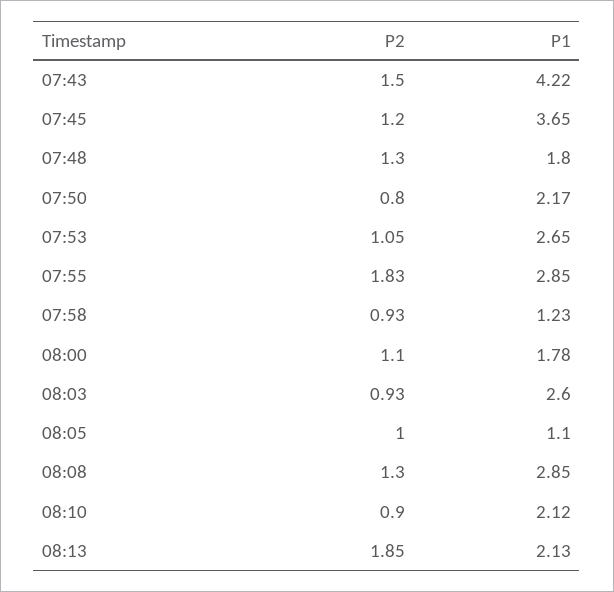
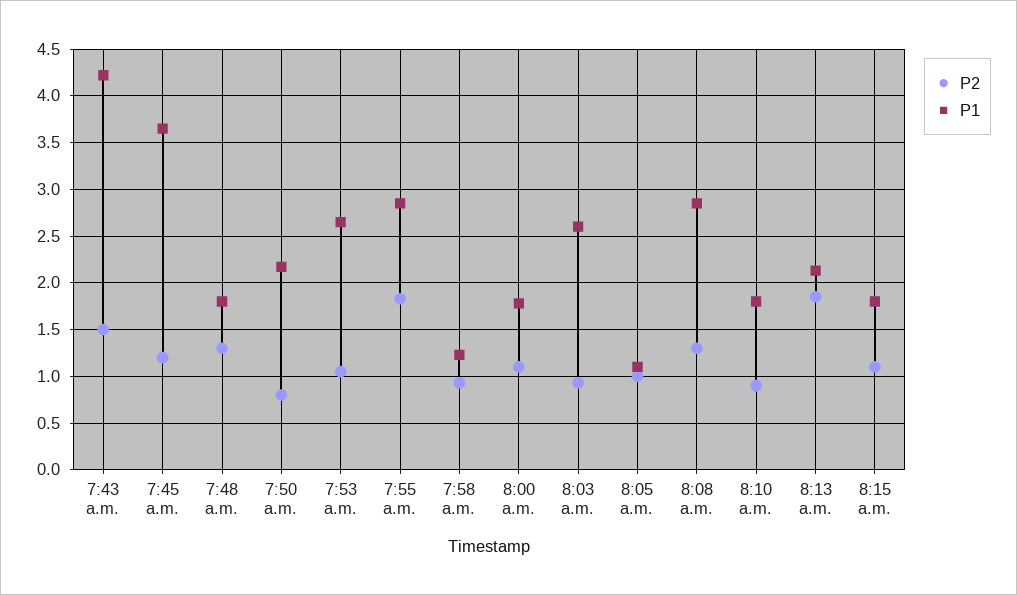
P1, 08:10: 2.12 -> 1.8
P2, 8:15 a.m.: none -> 1.1
P1, 8:15 a.m.: none -> 1.8

